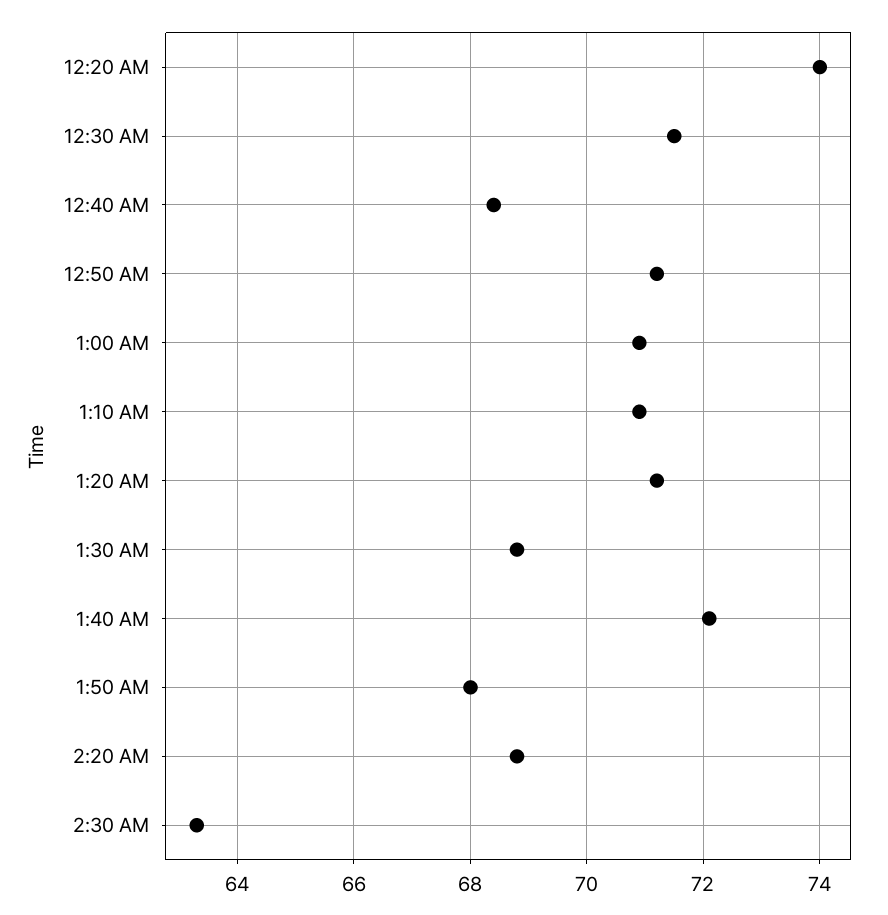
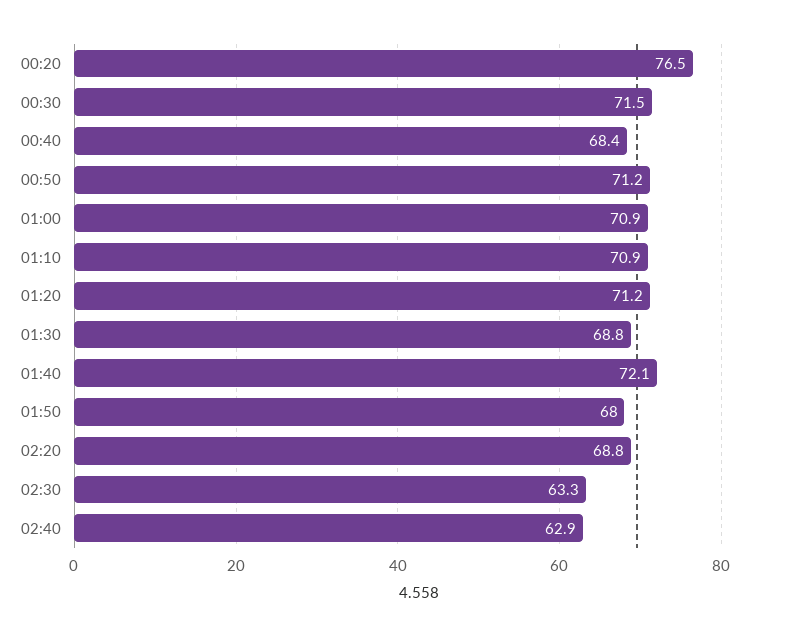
12:20 AM: 74 -> 76.5
02:40: none -> 62.9

